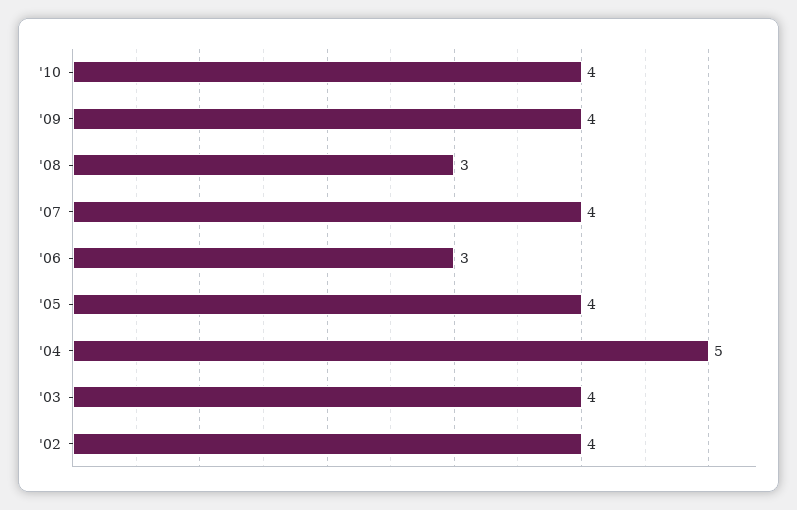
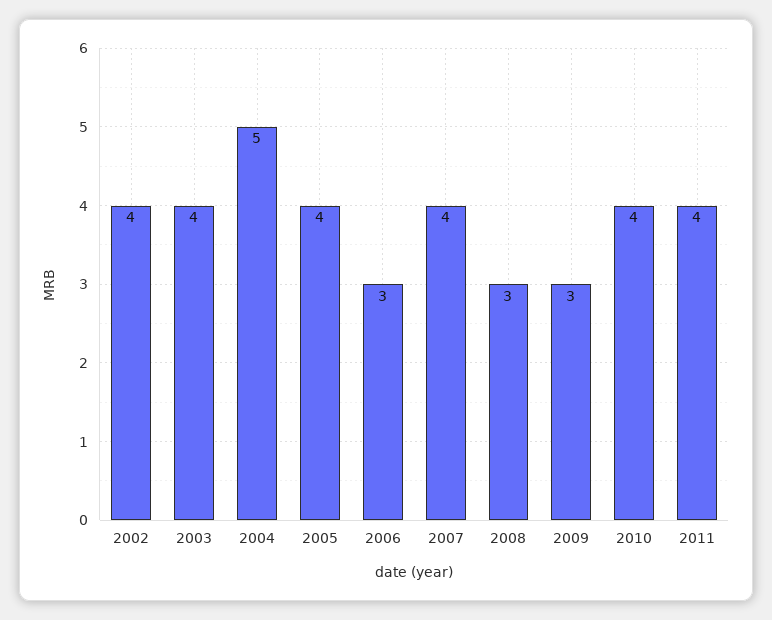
'09: 4 -> 3
2011: none -> 4

